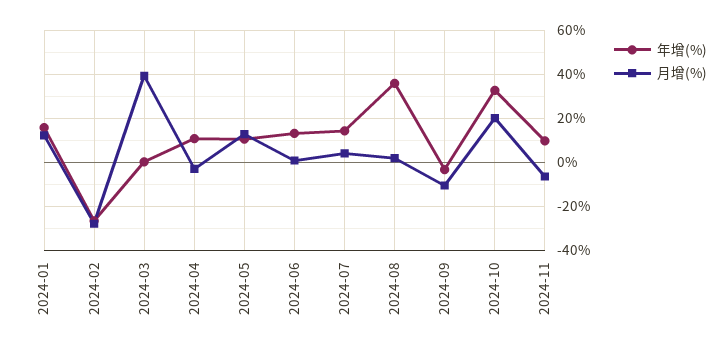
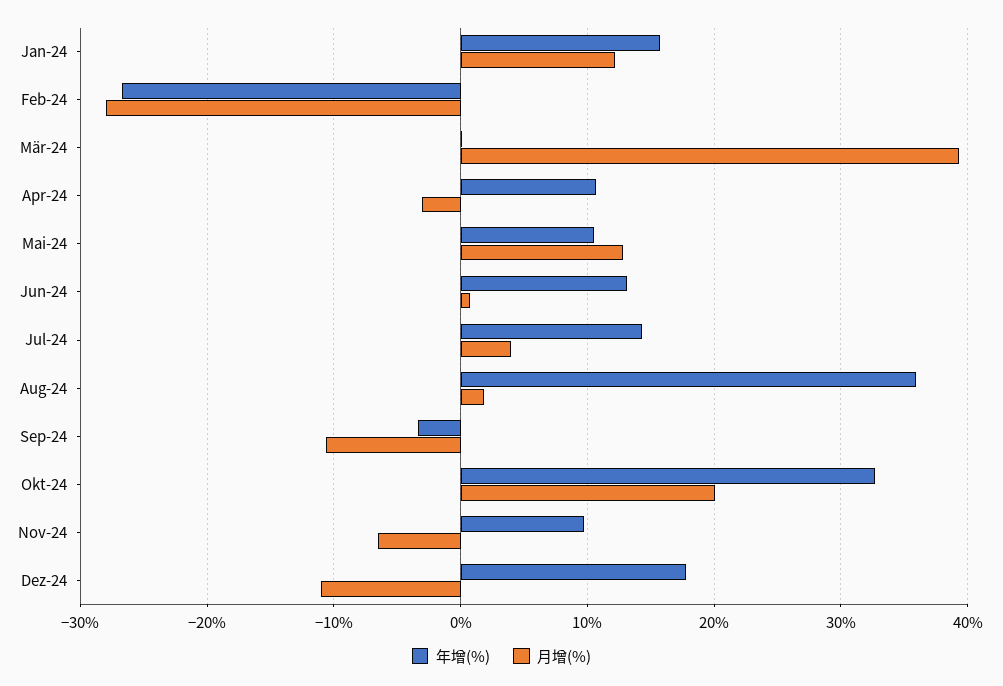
年增(%), Dez-24: none -> 18
月增(%), Dez-24: none -> -11

